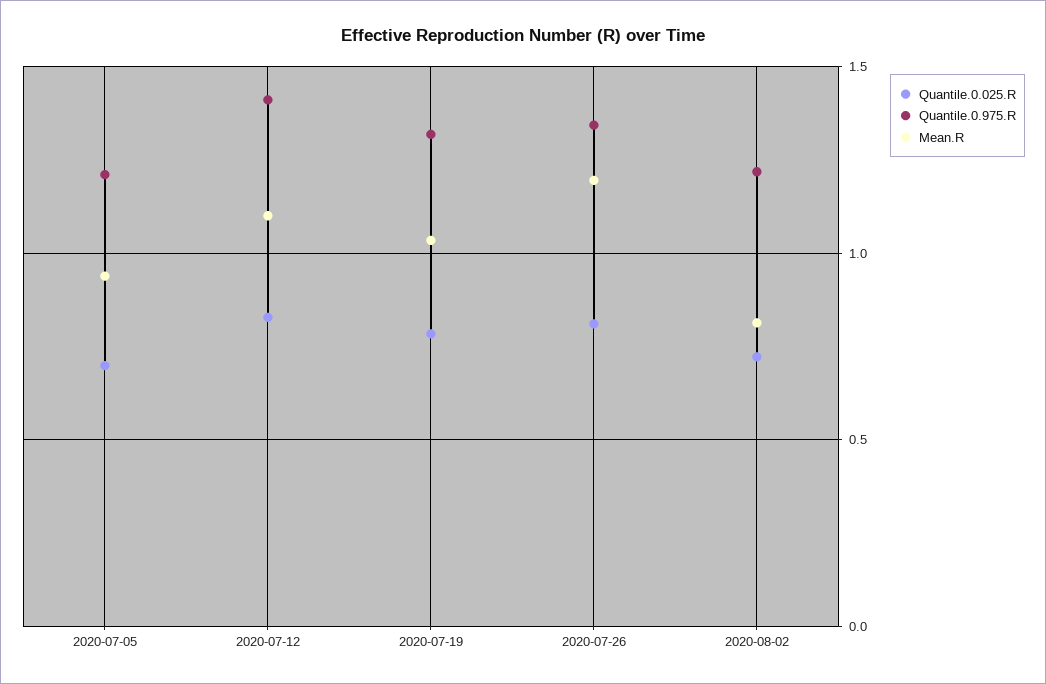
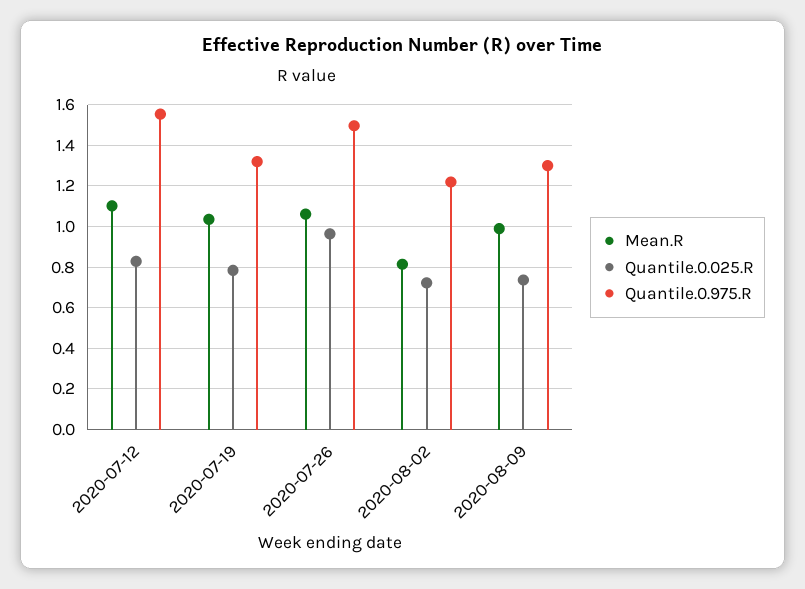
Quantile.0.025.R, 2020-07-05: 0.7 -> none
Quantile.0.975.R, 2020-07-05: 1.2 -> none
Mean.R, 2020-07-05: 0.95 -> none
Quantile.0.975.R, 2020-07-12: 1.4 -> 1.55
Quantile.0.025.R, 2020-07-26: 0.8 -> 0.95
Quantile.0.975.R, 2020-07-26: 1.35 -> 1.5
Mean.R, 2020-07-26: 1.2 -> 1.05
Mean.R, 2020-08-09: none -> 1
Quantile.0.025.R, 2020-08-09: none -> 0.75
Quantile.0.975.R, 2020-08-09: none -> 1.3

